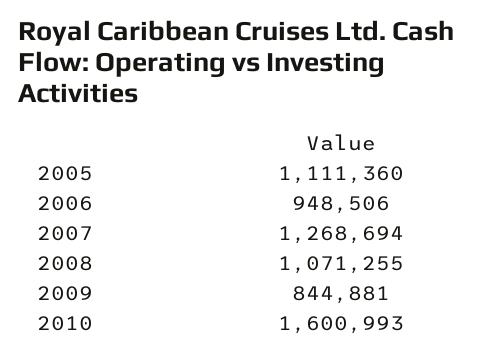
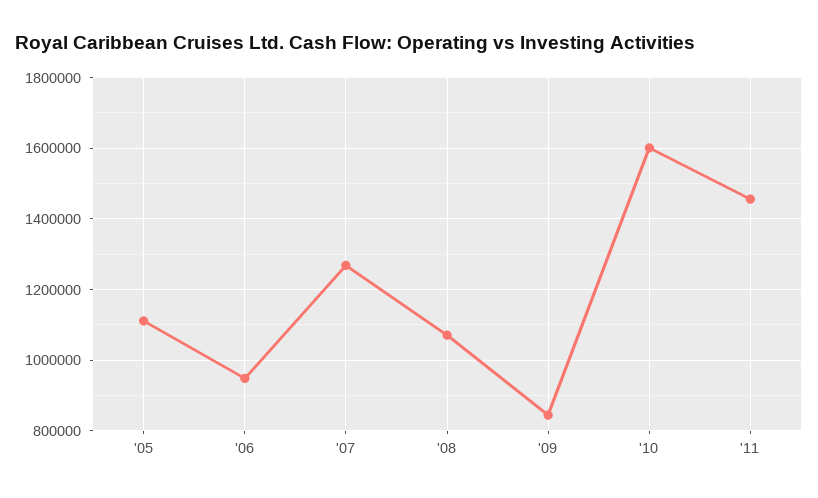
'11: none -> 1460000

